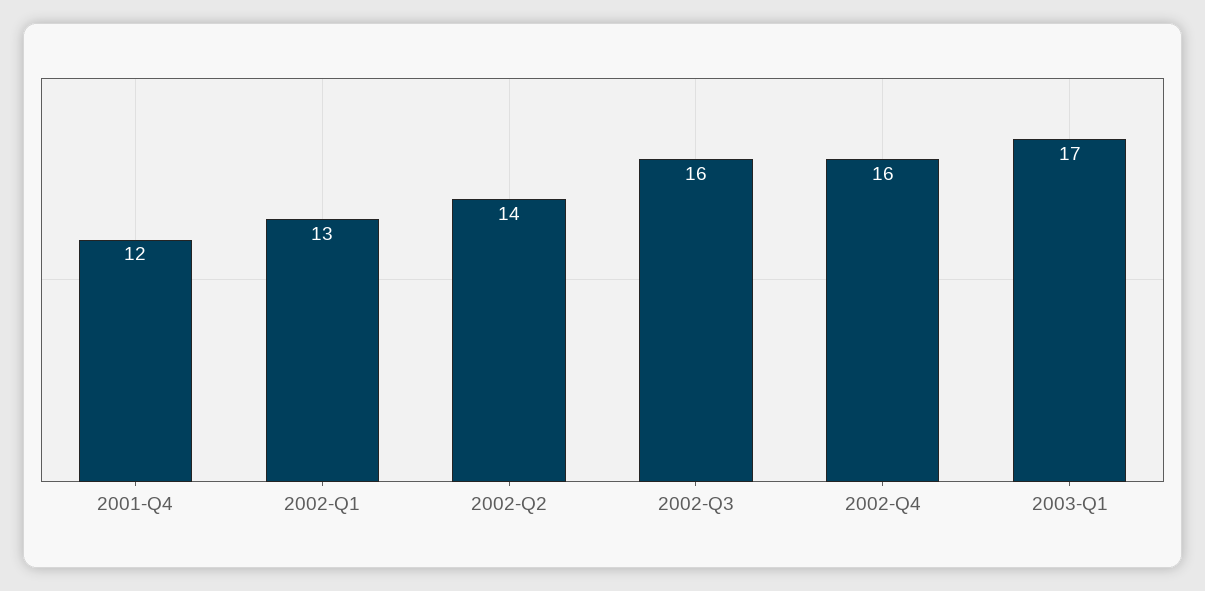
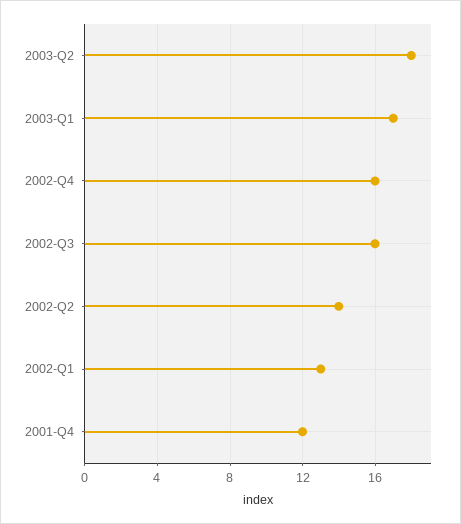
2003-Q2: none -> 18

